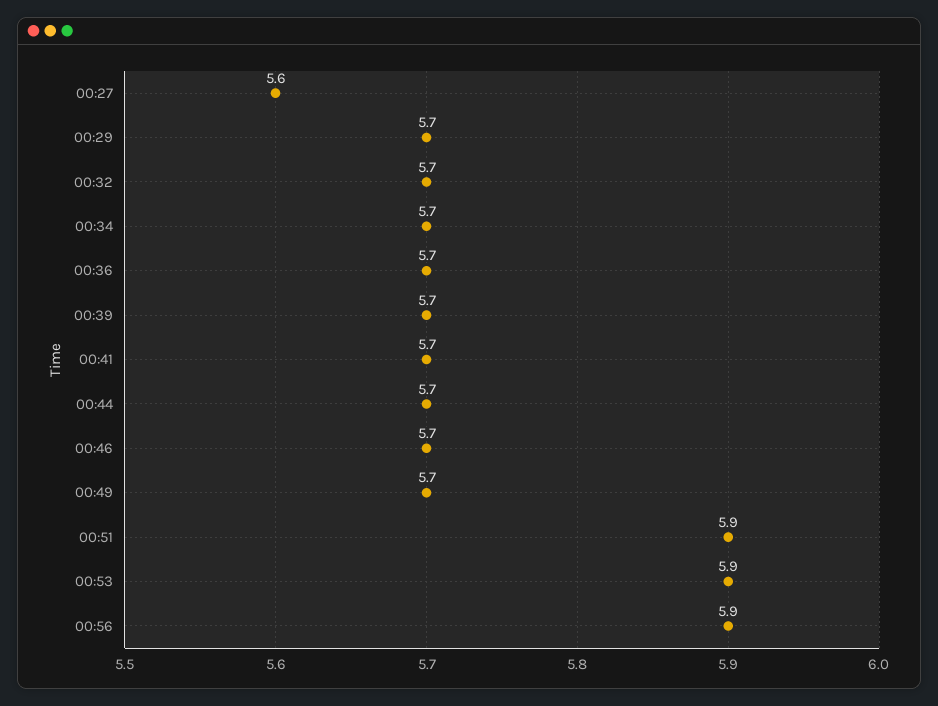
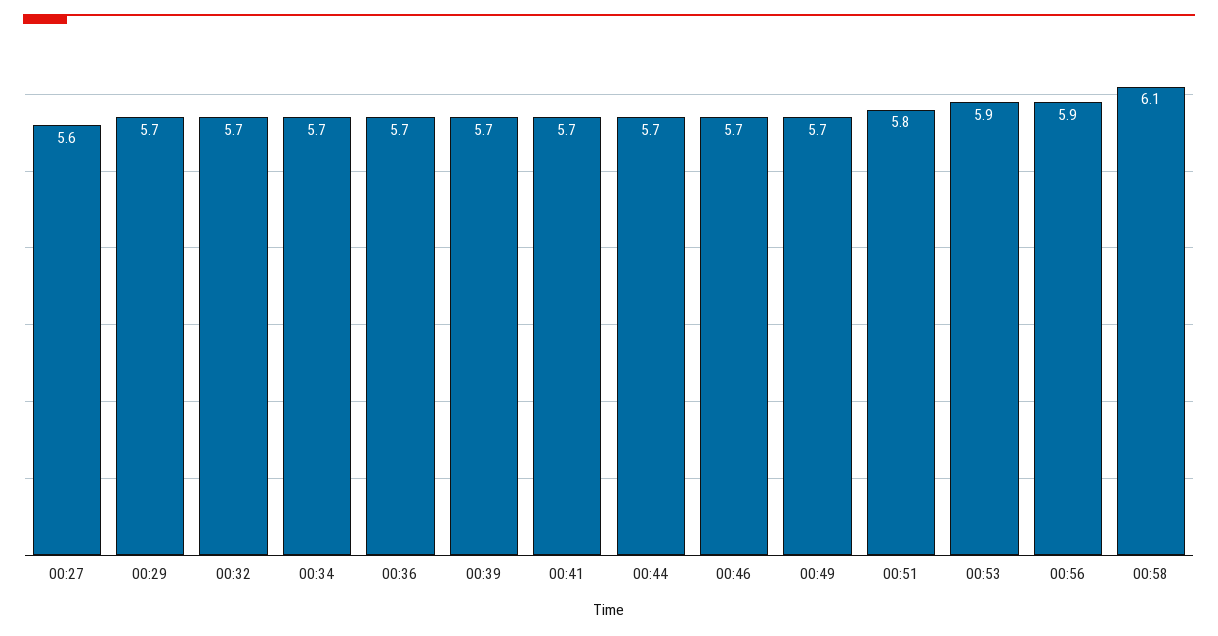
00:51: 5.9 -> 5.8
00:58: none -> 6.1

